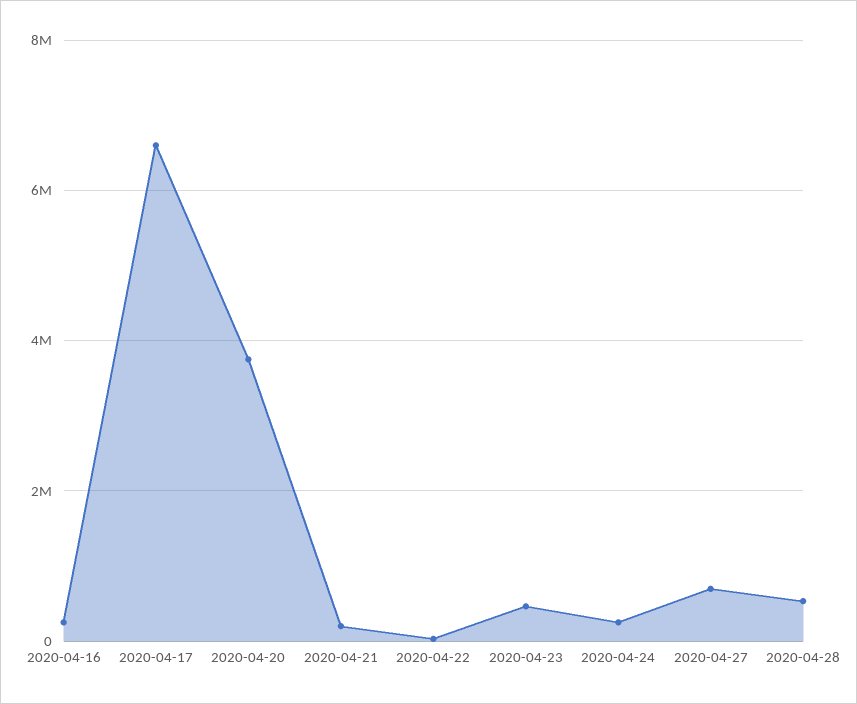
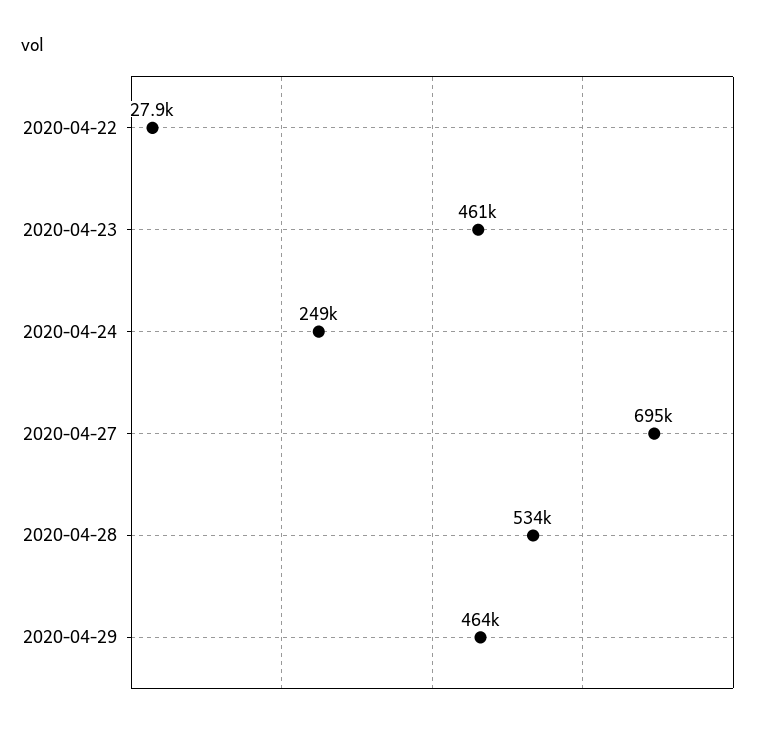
2020-04-16: 200000 -> none
2020-04-17: 6600000 -> none
2020-04-20: 3800000 -> none
2020-04-21: 200000 -> none
2020-04-29: none -> 464000

